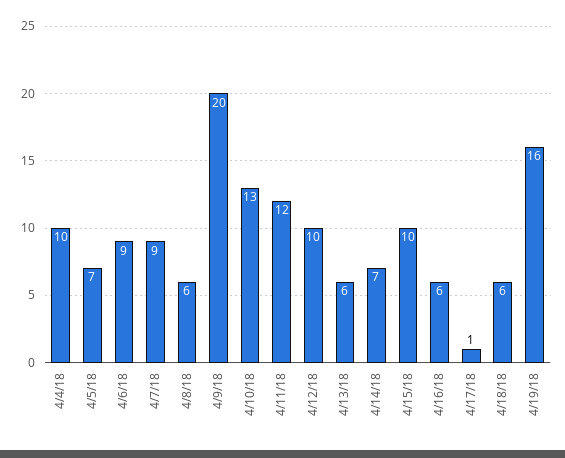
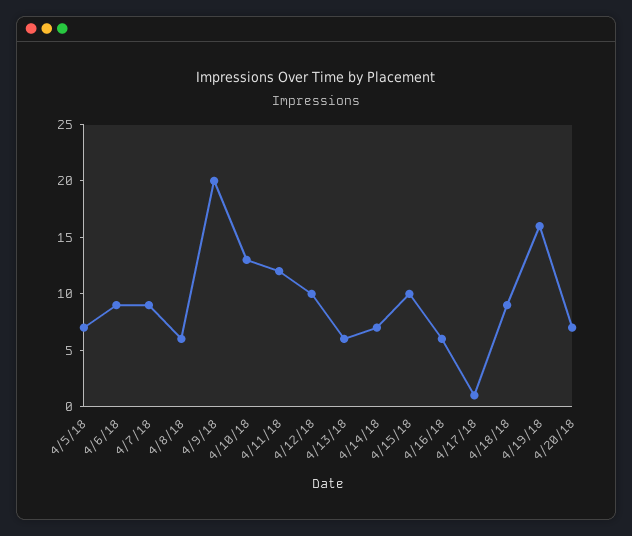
4/4/18: 10 -> none
4/18/18: 6 -> 9
4/20/18: none -> 7

